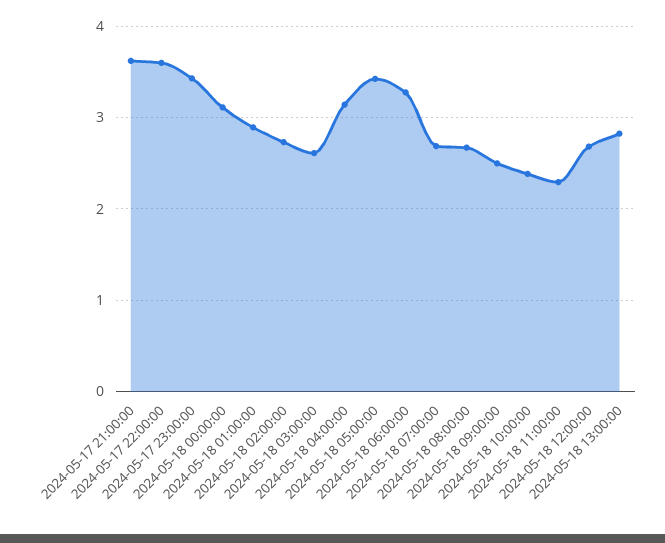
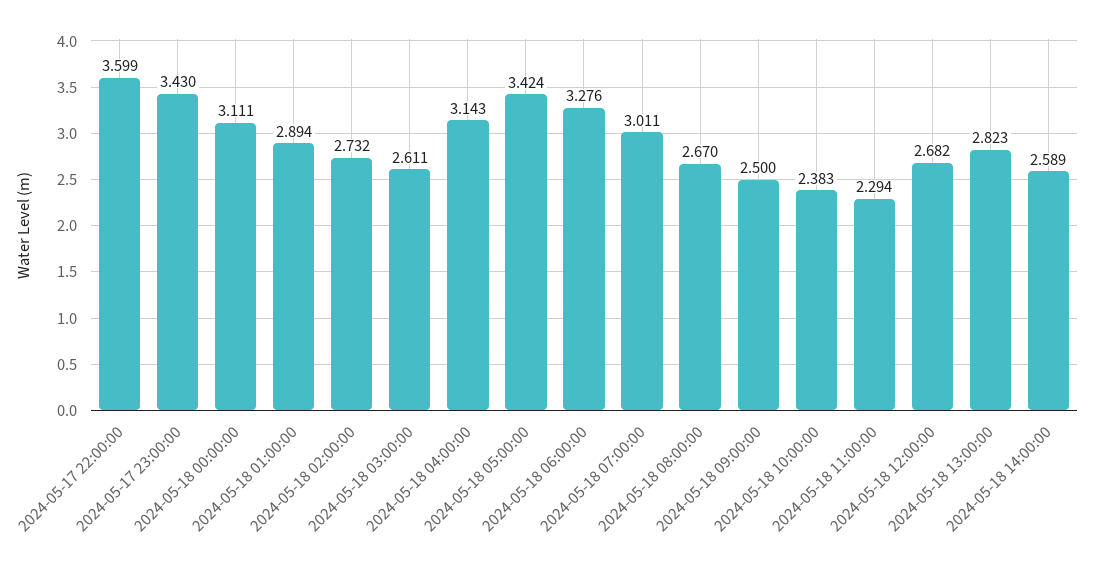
2024-05-17 21:00:00: 3.6 -> none
2024-05-18 07:00:00: 2.7 -> 3.011
2024-05-18 14:00:00: none -> 2.589

